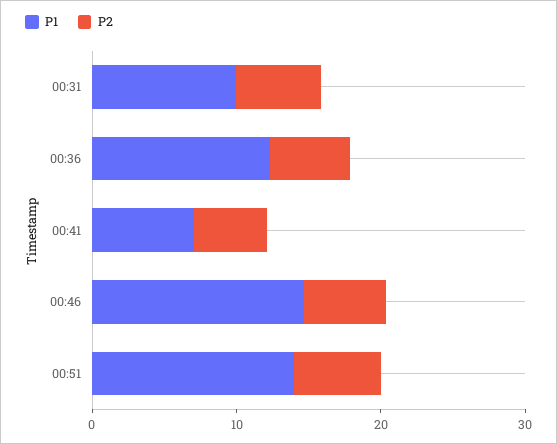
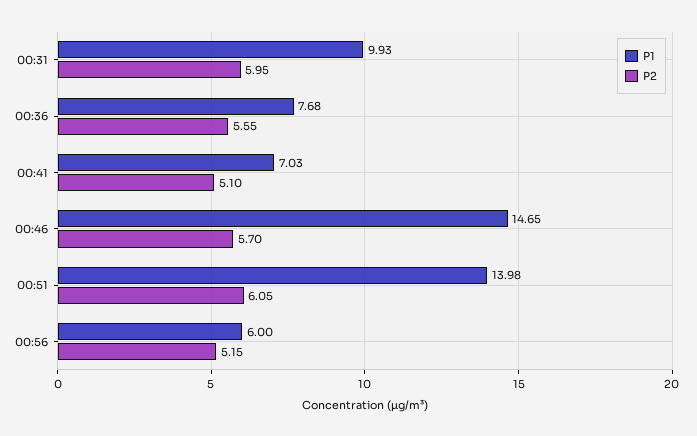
P1, 00:36: 12 -> 7.68
P1, 00:56: none -> 6
P2, 00:56: none -> 5.15

